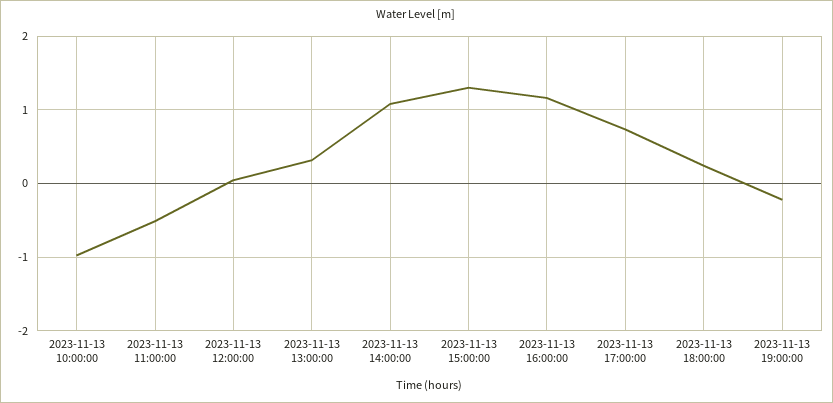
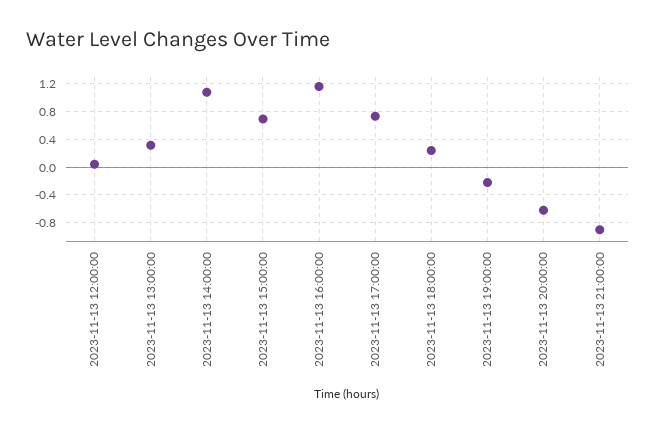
2023-11-13 10:00:00: -1 -> none
2023-11-13 11:00:00: -0.5 -> none
2023-11-13 15:00:00: 1.3 -> 0.7
2023-11-13 20:00:00: none -> -0.6
2023-11-13 21:00:00: none -> -0.9

